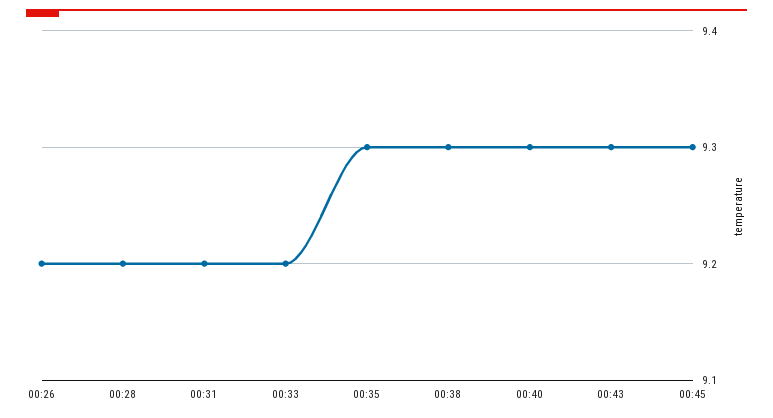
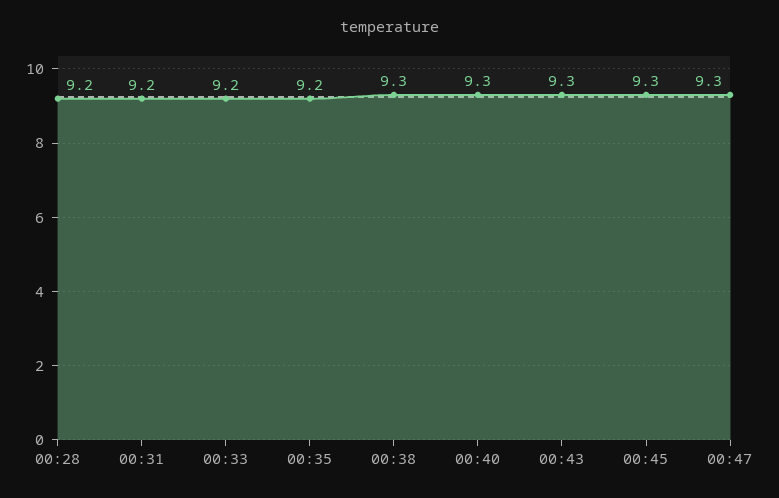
00:26: 9.2 -> none
00:35: 9.3 -> 9.2
00:47: none -> 9.3

